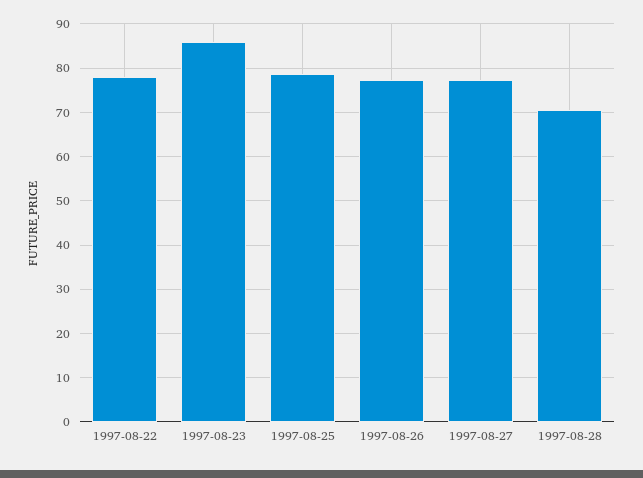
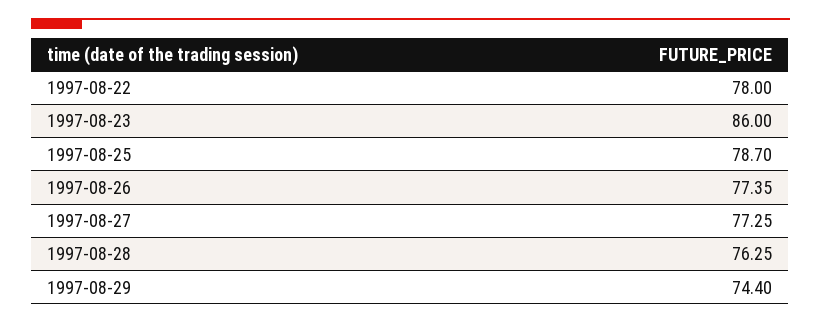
1997-08-28: 70 -> 76.25
1997-08-29: none -> 74.4

